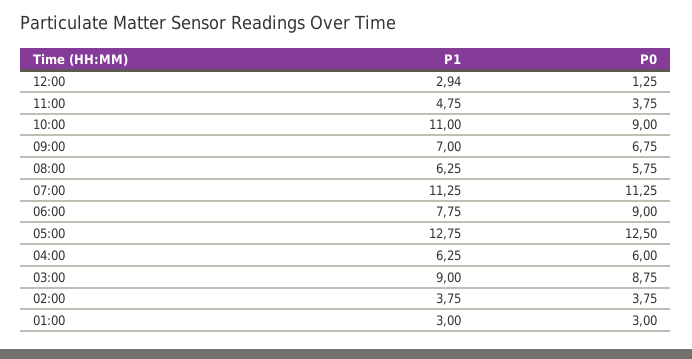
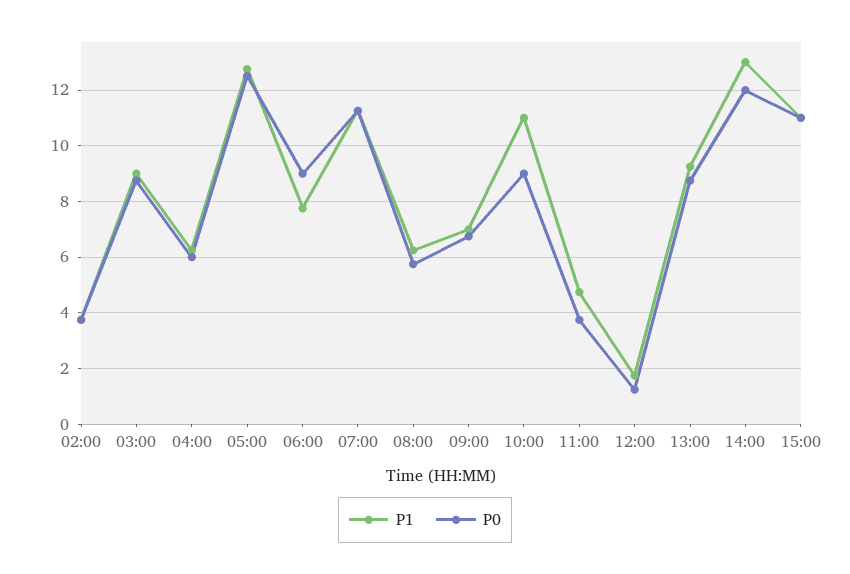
P1, 12:00: 2.94 -> 1.75
P1, 01:00: 3 -> none
P0, 01:00: 3 -> none
P1, 13:00: none -> 9.25
P0, 13:00: none -> 8.75
P1, 14:00: none -> 13
P0, 14:00: none -> 12
P1, 15:00: none -> 11
P0, 15:00: none -> 11

